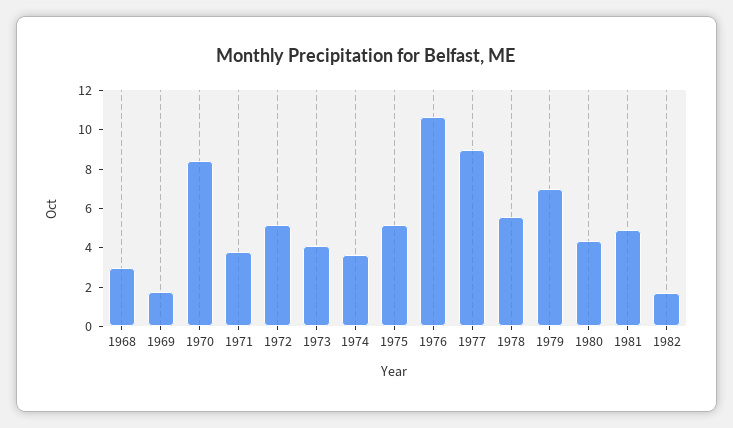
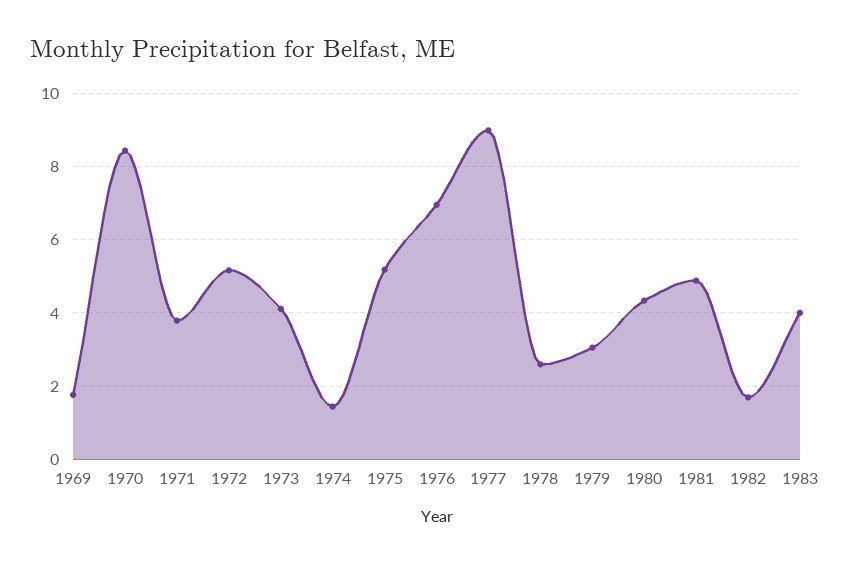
1968: 3 -> none
1974: 3.5 -> 1.4
1976: 10.5 -> 7
1978: 5.5 -> 2.6
1979: 7 -> 3
1983: none -> 4

